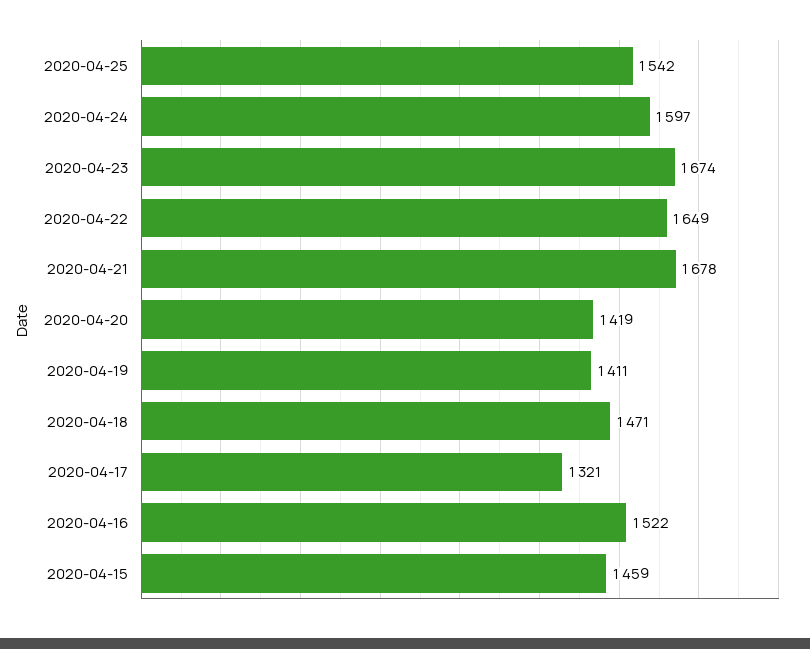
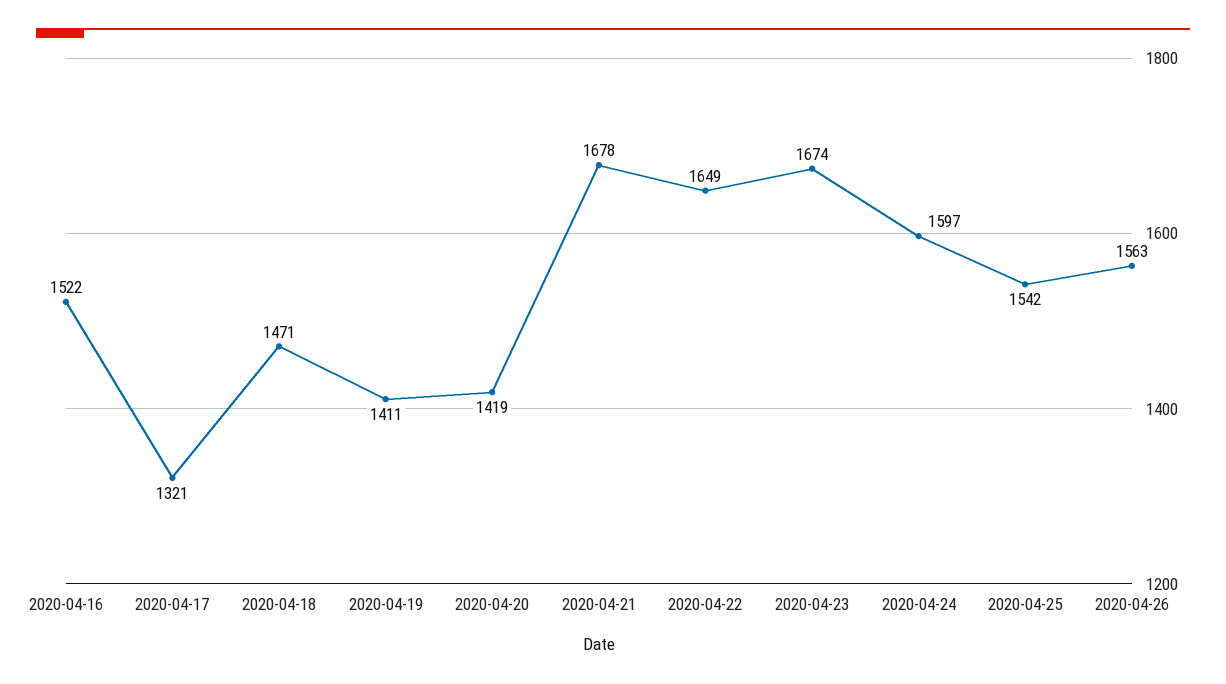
2020-04-15: 1459 -> none
2020-04-26: none -> 1563

